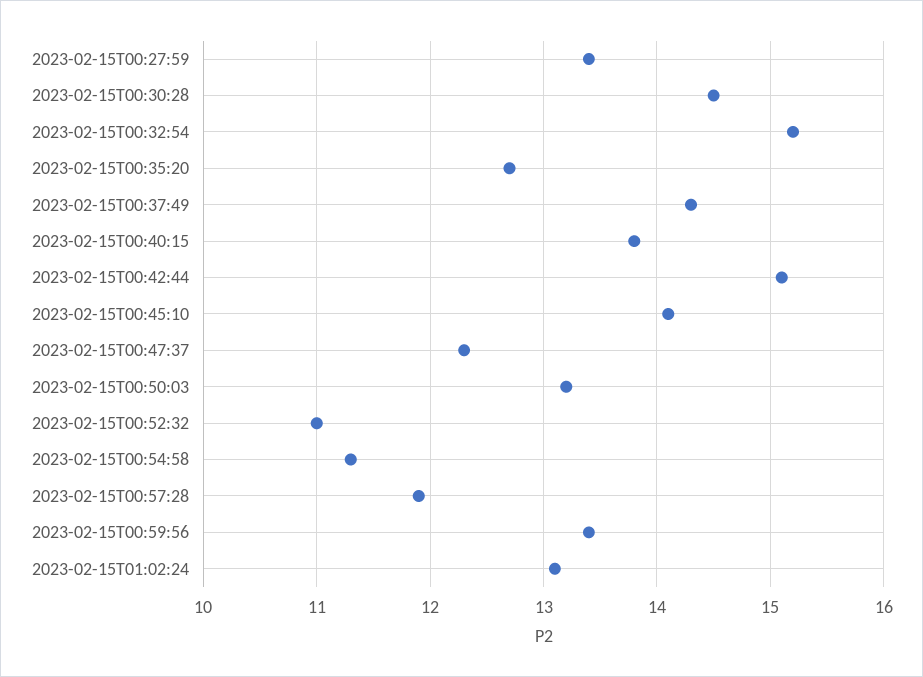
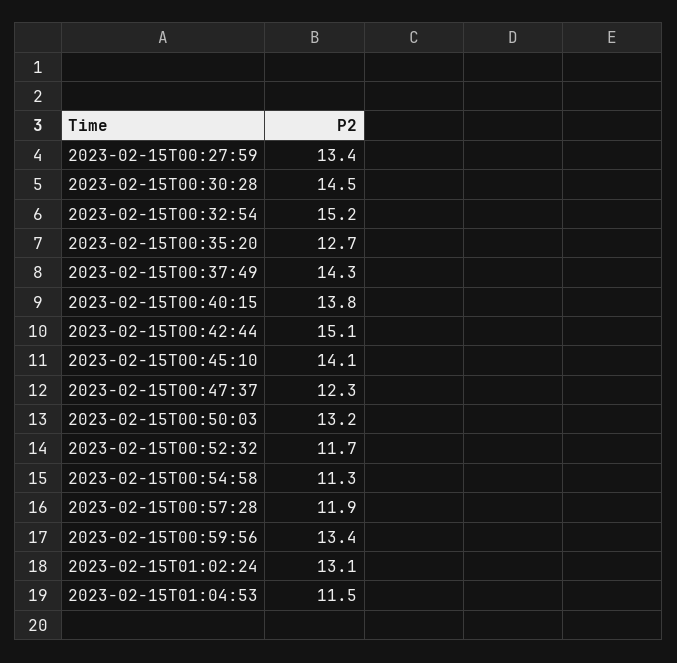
2023-02-15T00:52:32: 11 -> 11.7
2023-02-15T01:04:53: none -> 11.5

